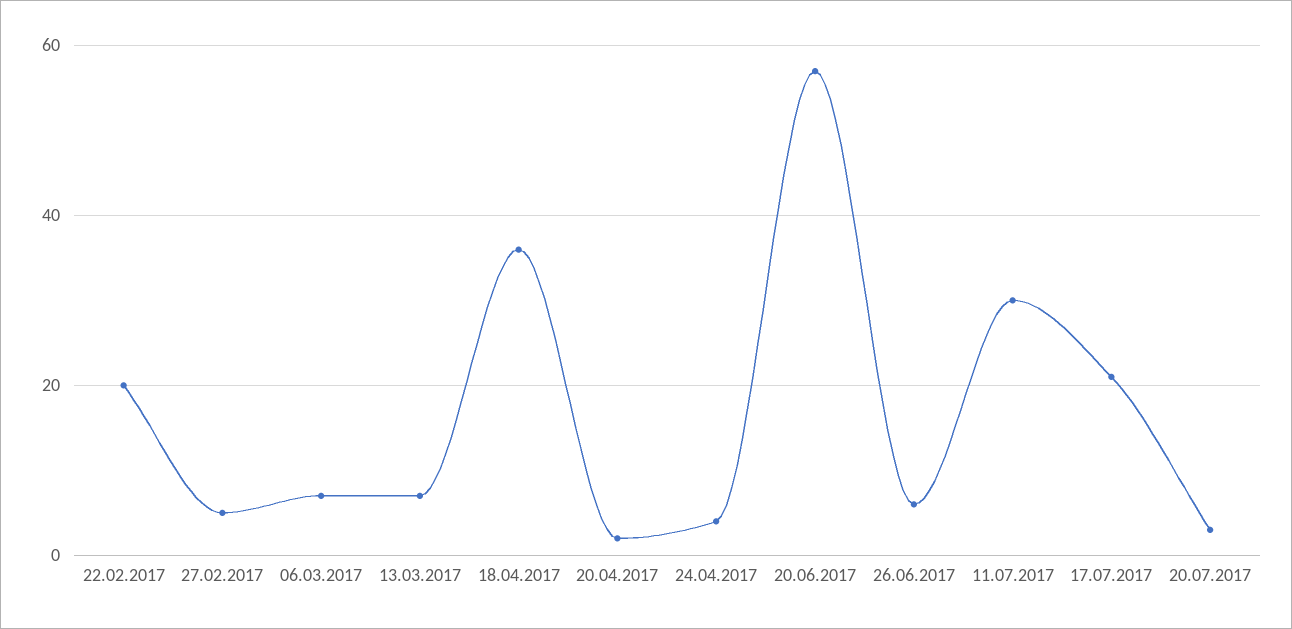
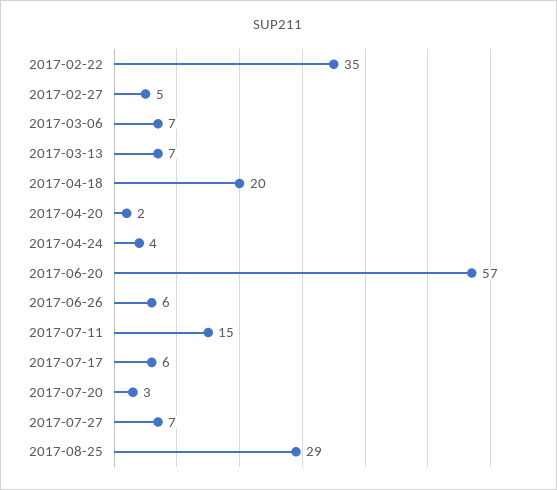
22.02.2017: 20 -> 35
18.04.2017: 35 -> 20
11.07.2017: 30 -> 15
17.07.2017: 20 -> 6
2017-07-27: none -> 7
2017-08-25: none -> 29

